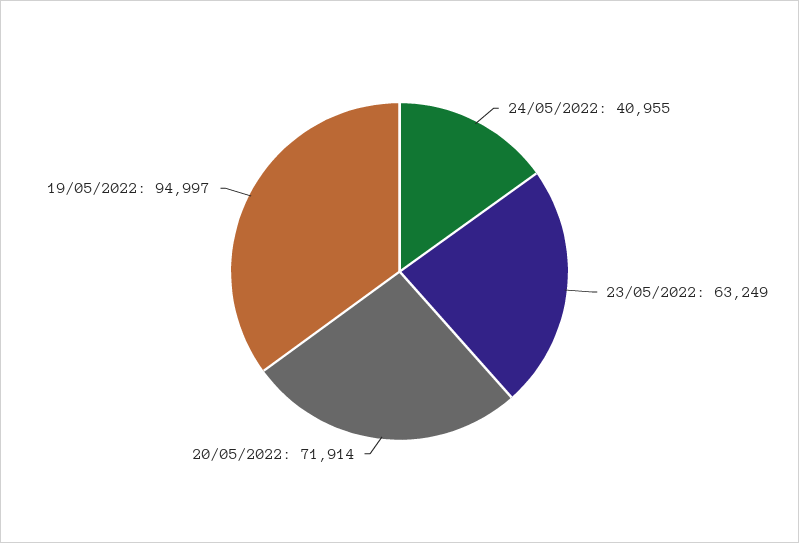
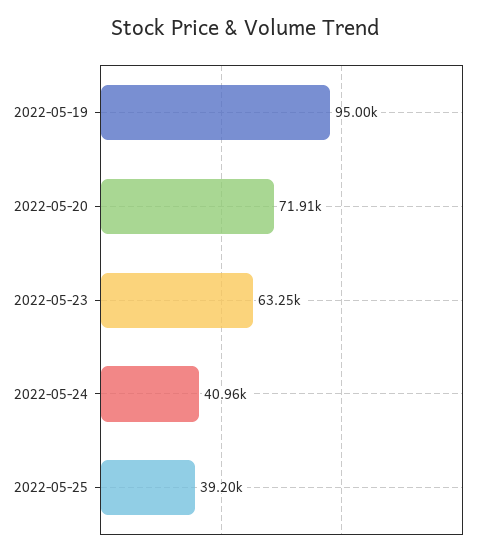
2022-05-25: none -> 39200

